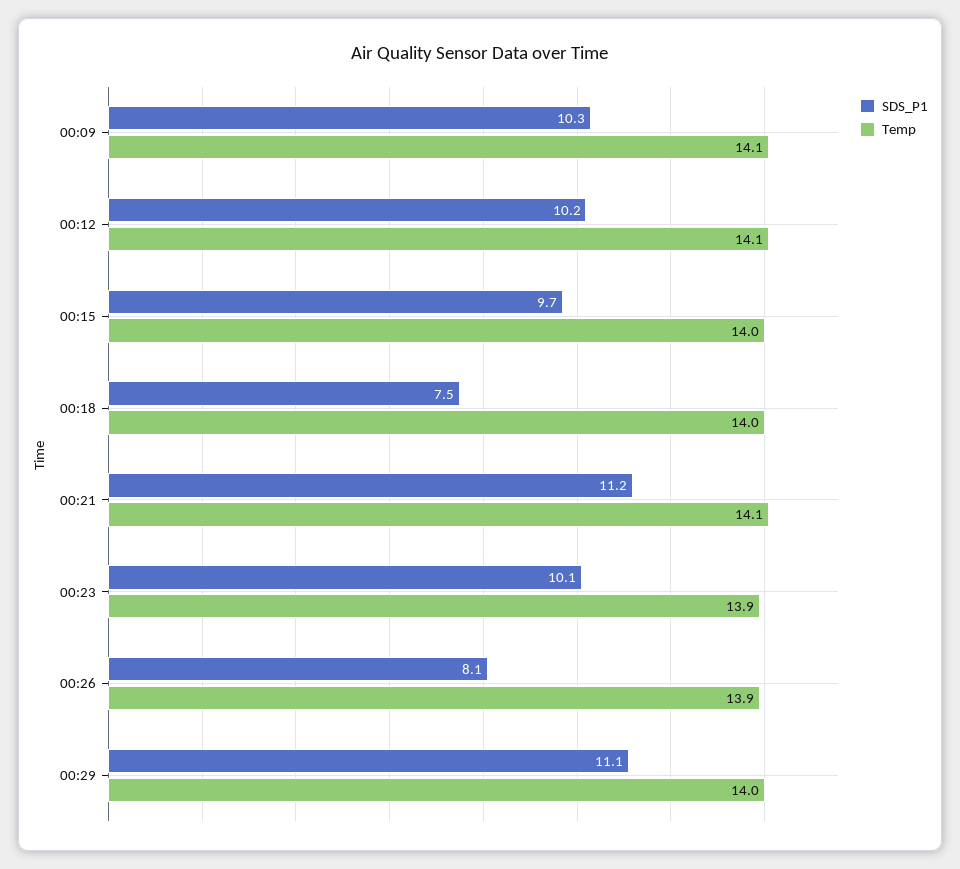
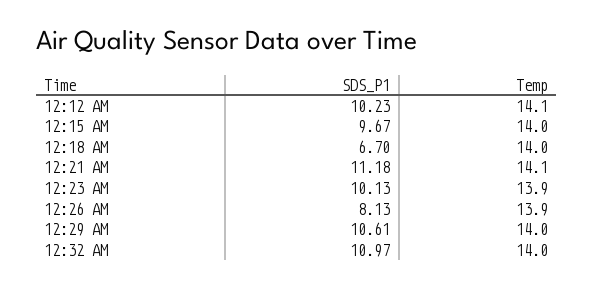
SDS_P1, 00:09: 10.3 -> none
Temp, 00:09: 14.1 -> none
SDS_P1, 00:18: 7.5 -> 6.7
SDS_P1, 00:29: 11.1 -> 10.61
SDS_P1, 12:32 AM: none -> 10.97
Temp, 12:32 AM: none -> 14

